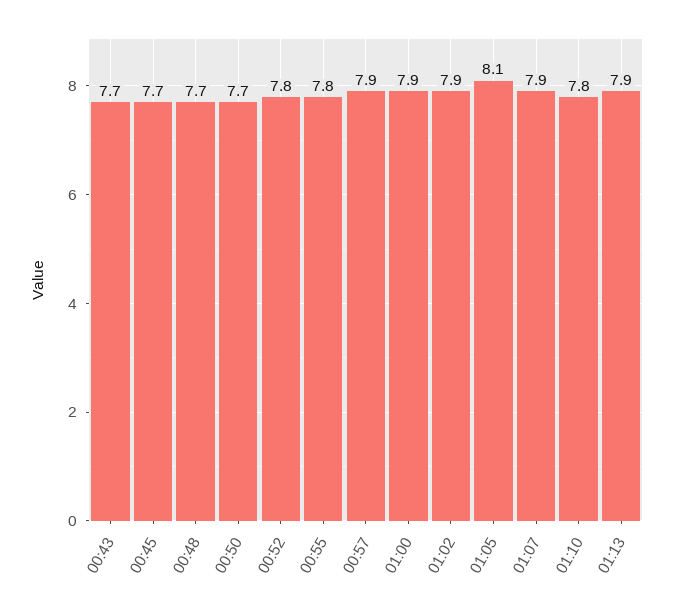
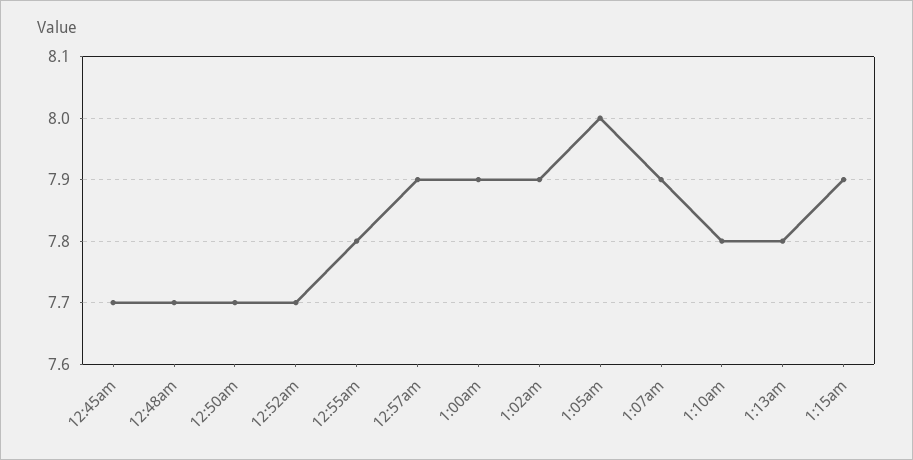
00:43: 7.7 -> none
00:52: 7.8 -> 7.7
01:05: 8.1 -> 8
01:13: 7.9 -> 7.8
1:15am: none -> 7.9

